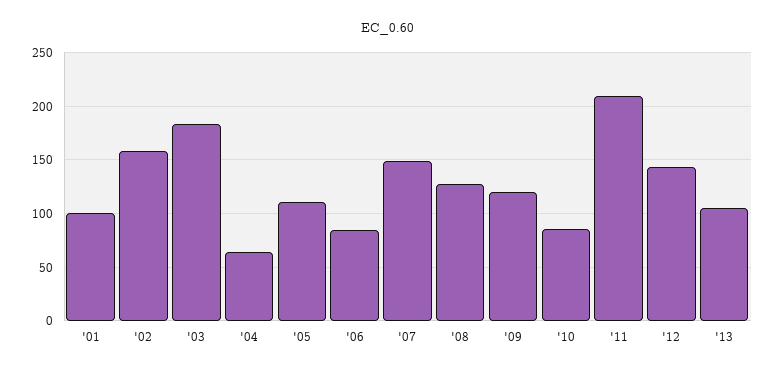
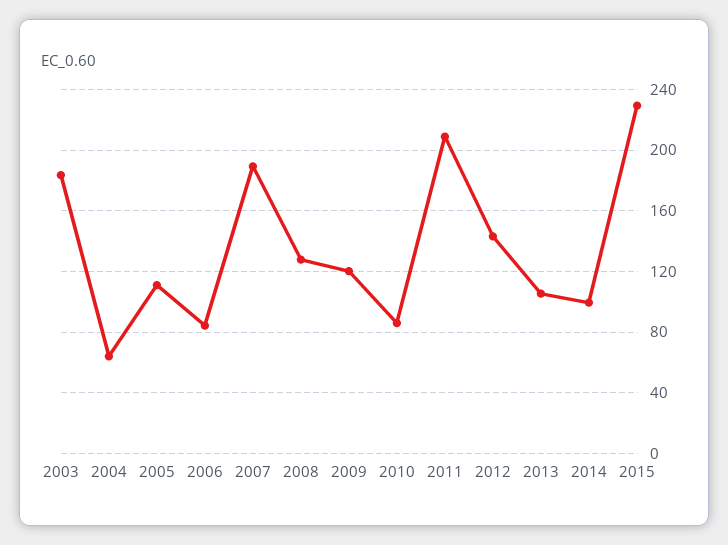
'01: 100 -> none
'02: 160 -> none
'07: 150 -> 190
2014: none -> 100
2015: none -> 230

